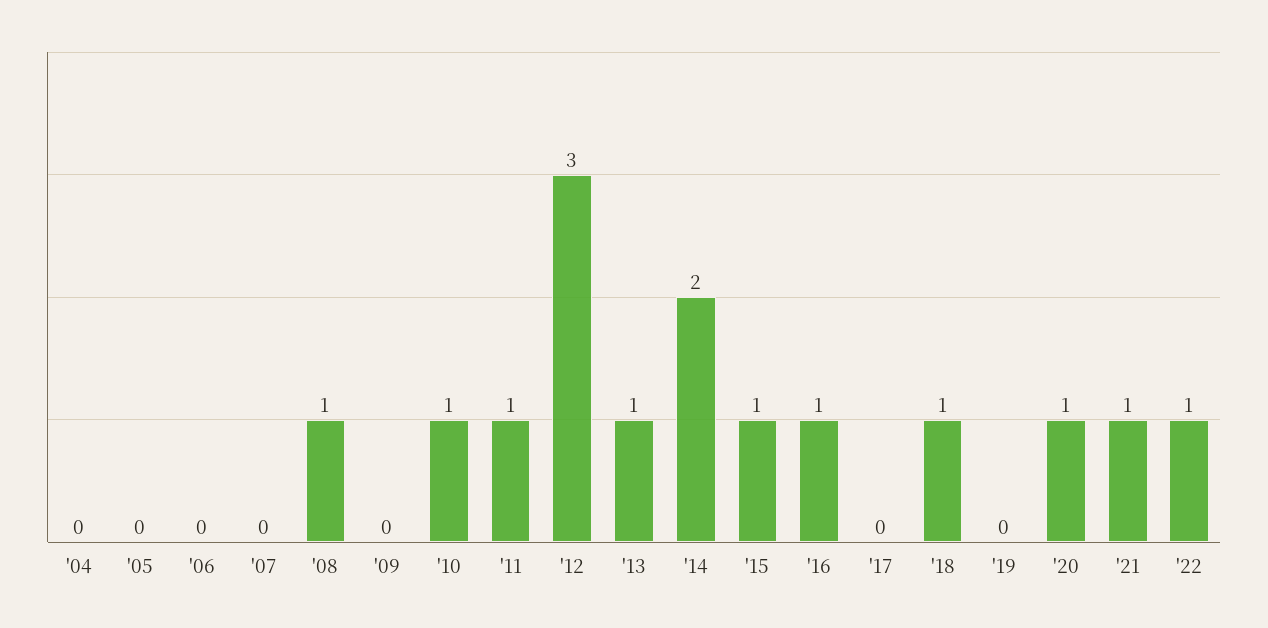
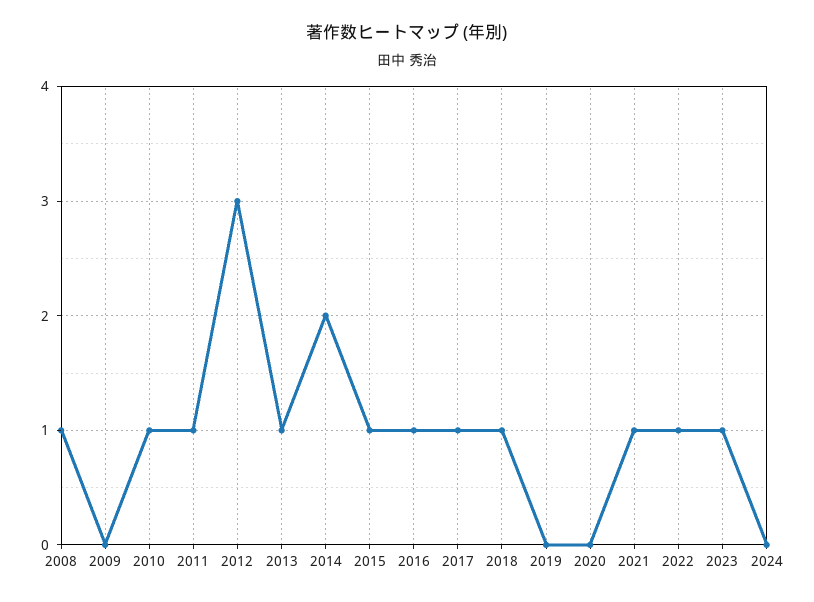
'04: 0 -> none
'05: 0 -> none
'06: 0 -> none
'07: 0 -> none
'17: 0 -> 1
'20: 1 -> 0
2023: none -> 1
2024: none -> 0

